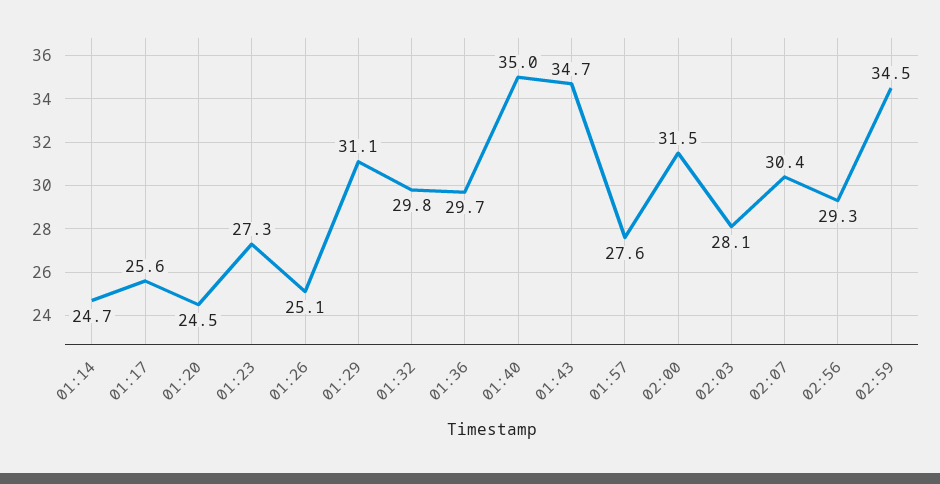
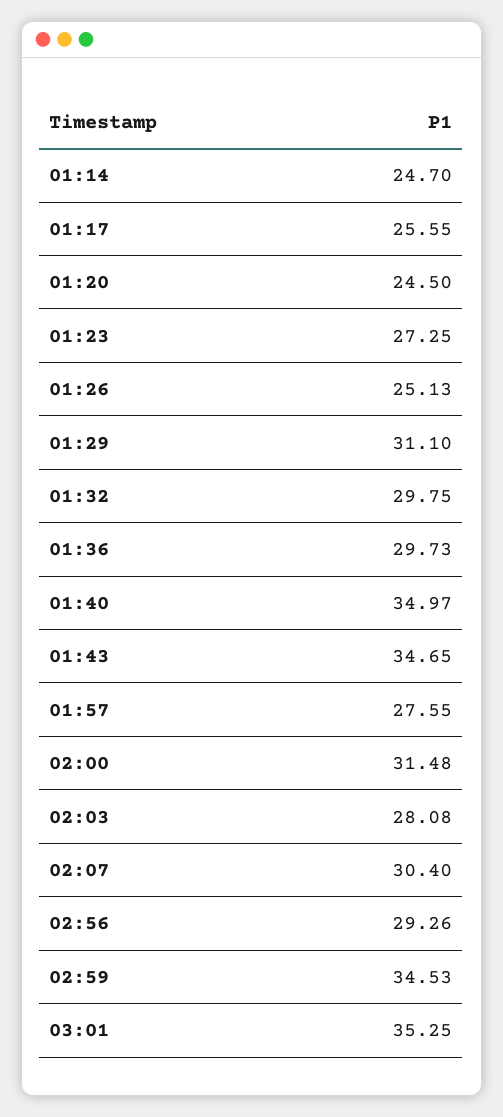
03:01: none -> 35.25

